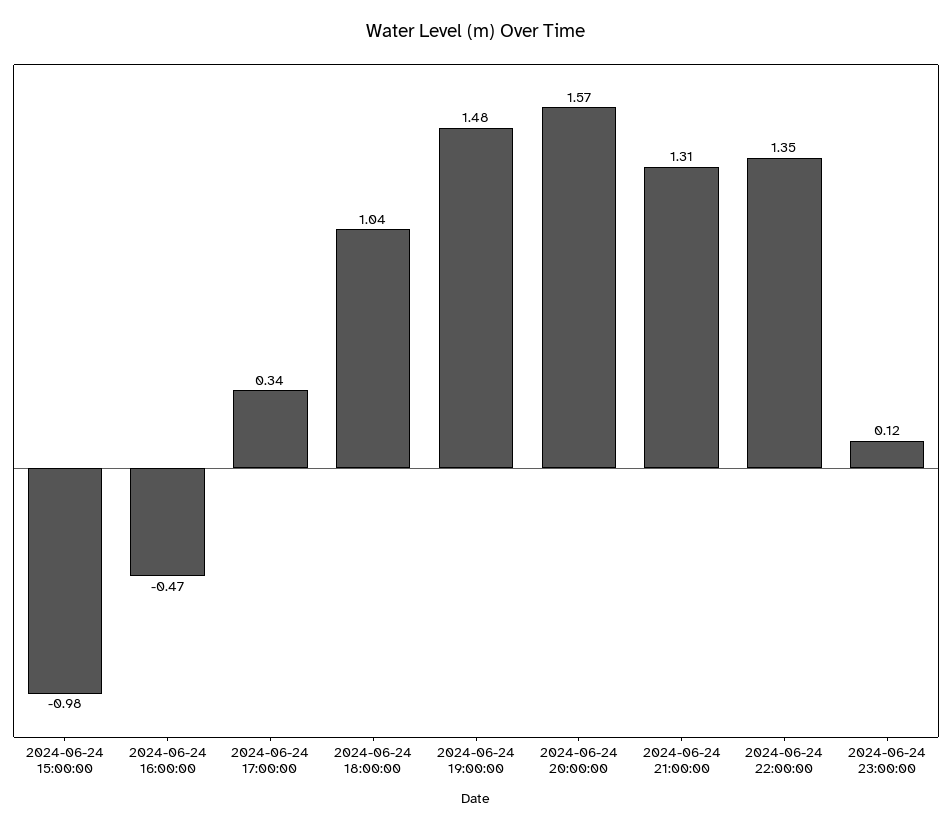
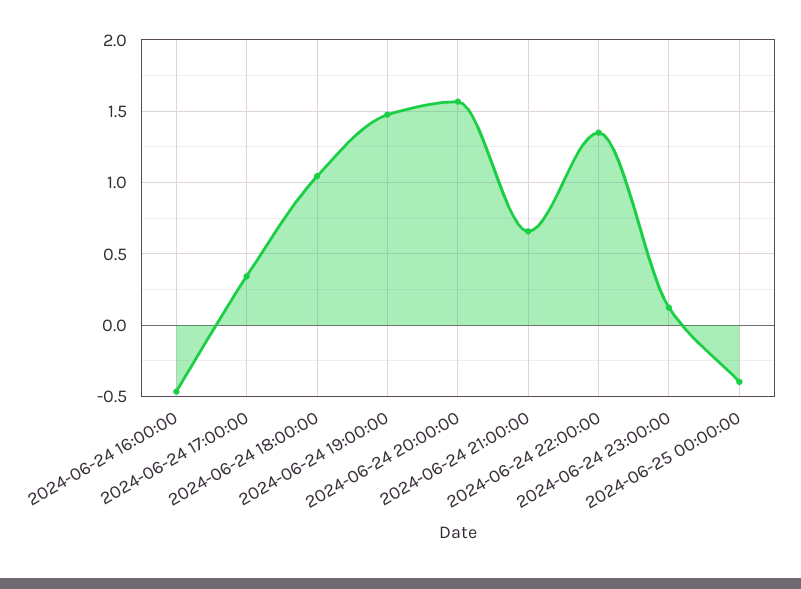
2024-06-24 15:00:00: -0.98 -> none
2024-06-24 21:00:00: 1.31 -> 0.65
2024-06-25 00:00:00: none -> -0.4

